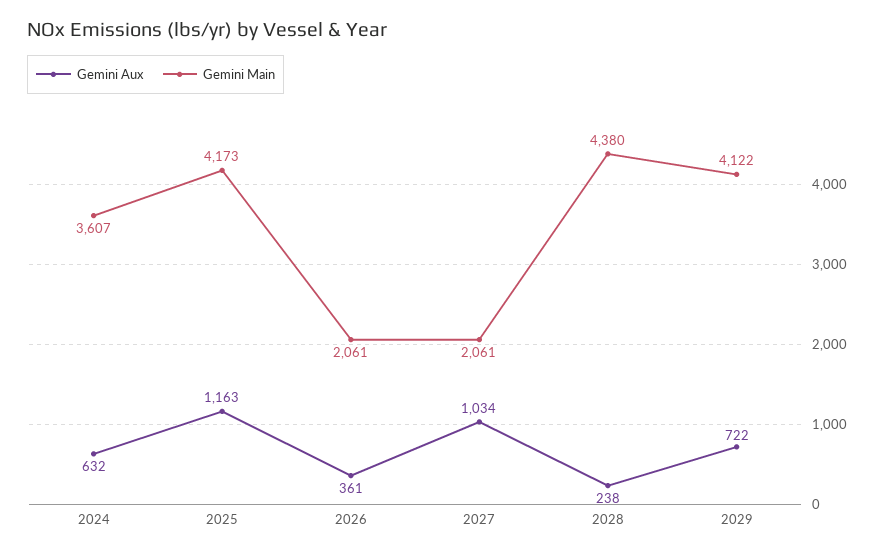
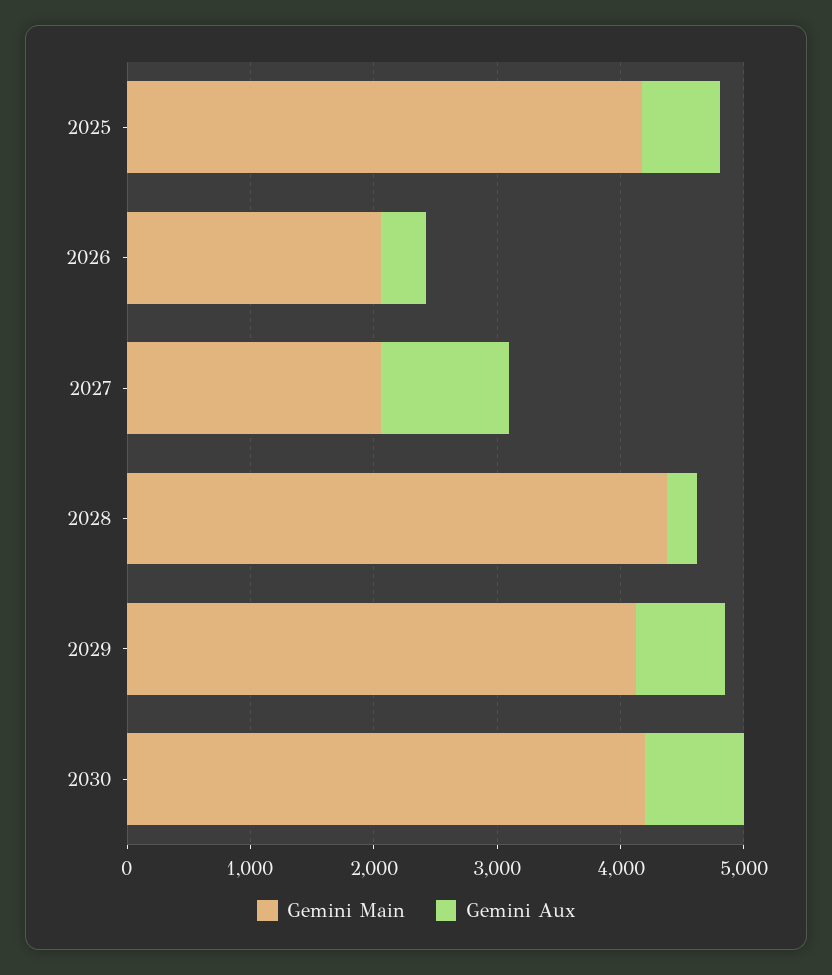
Gemini Aux, 2024: 632 -> none
Gemini Main, 2024: 3607 -> none
Gemini Aux, 2025: 1163 -> 600
Gemini Main, 2030: none -> 4200
Gemini Aux, 2030: none -> 800

